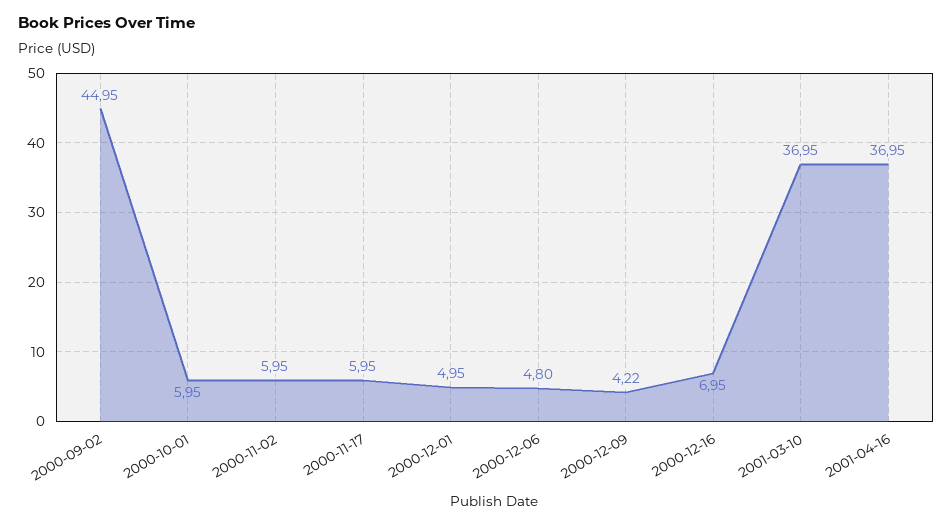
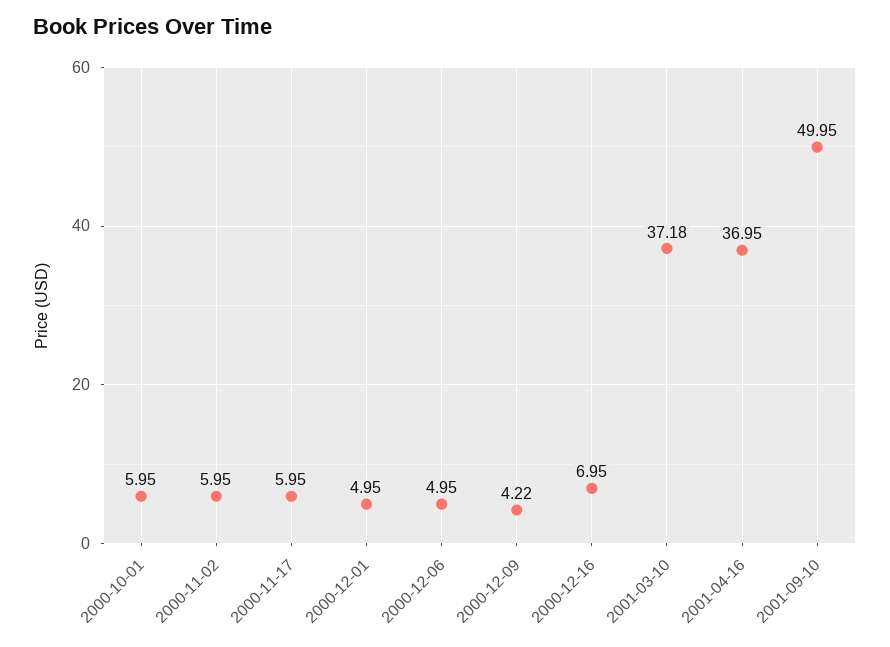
2000-09-02: 44.95 -> none
2000-12-06: 4.8 -> 4.95
2001-03-10: 36.95 -> 37.18
2001-09-10: none -> 49.95

